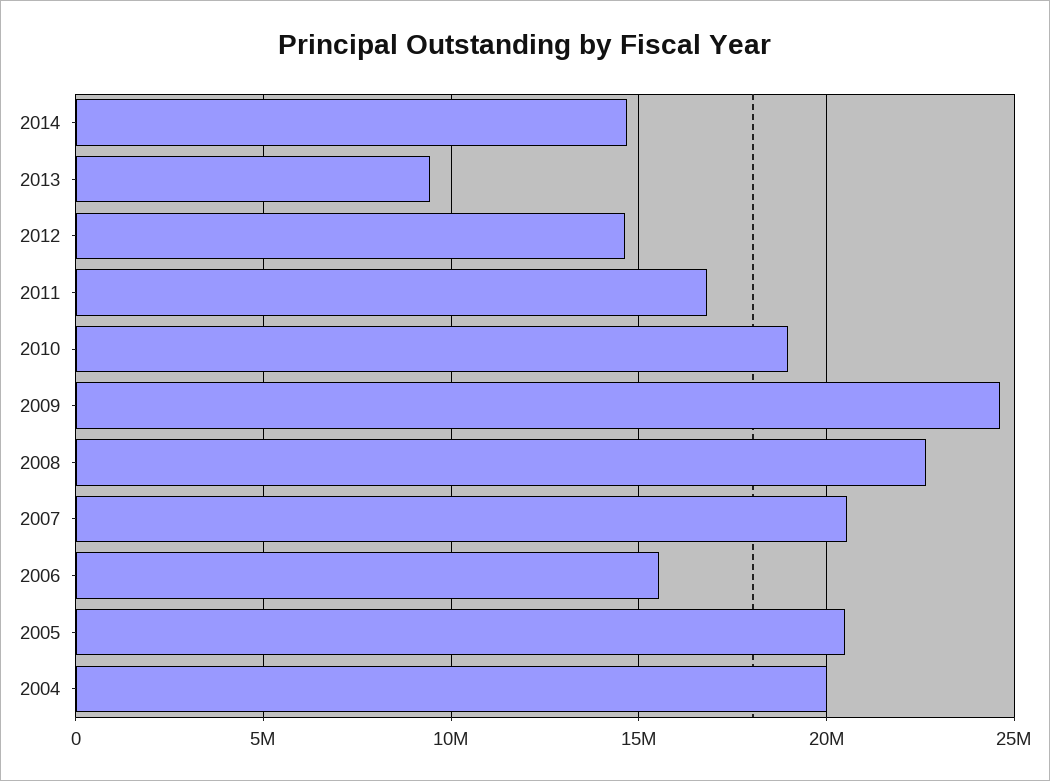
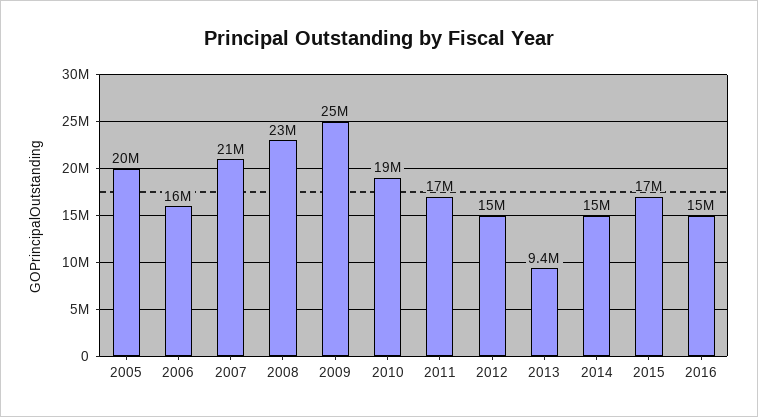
2004: 20000000 -> none
2015: none -> 17000000
2016: none -> 15000000

